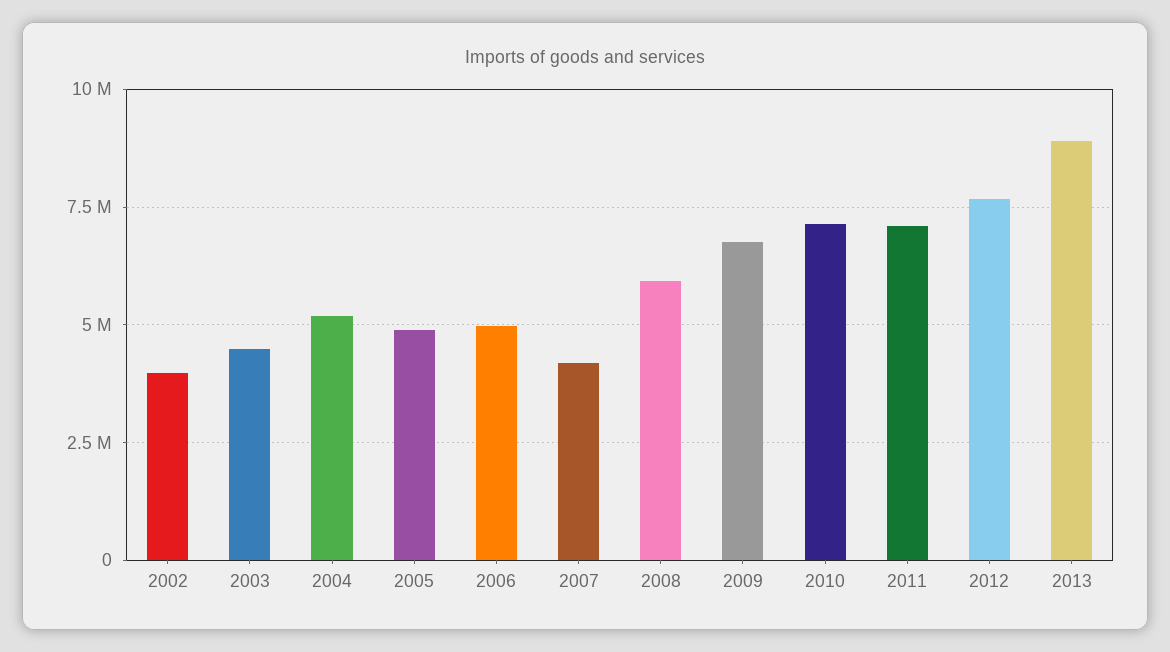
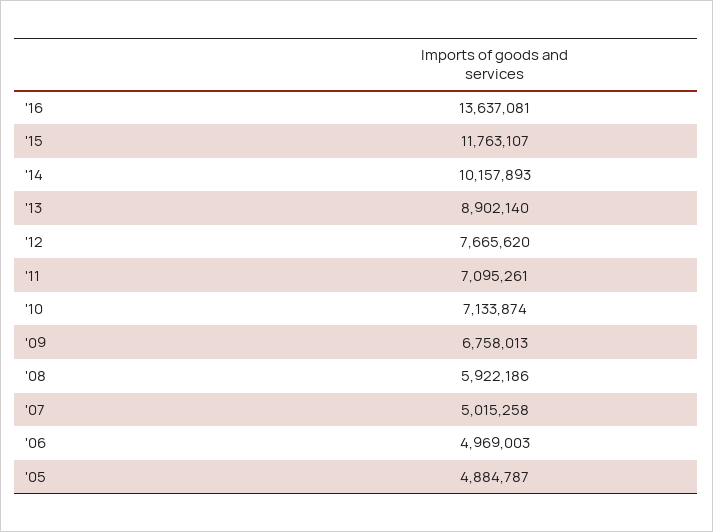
2002: 4000000 -> none
2003: 4500000 -> none
2004: 5250000 -> none
2007: 4250000 -> 5015258
'16: none -> 13637081
'15: none -> 11763107
'14: none -> 10157893

